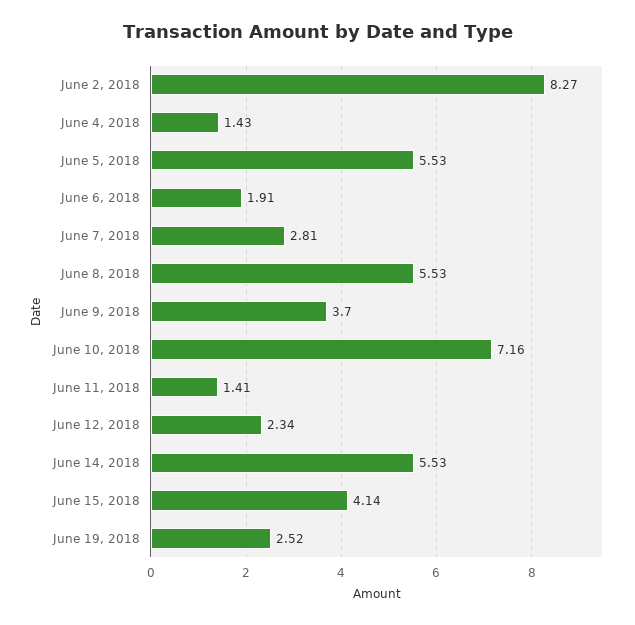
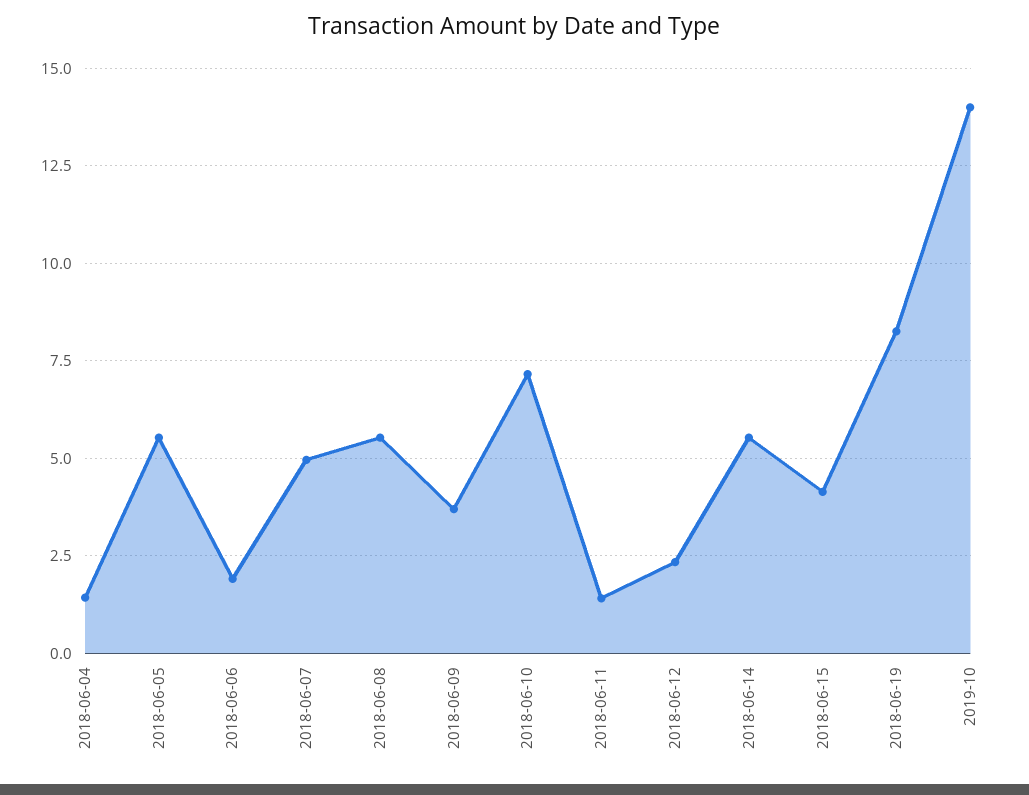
June 2, 2018: 8.27 -> none
June 7, 2018: 2.81 -> 5
June 19, 2018: 2.52 -> 8.25
2019-10: none -> 14

